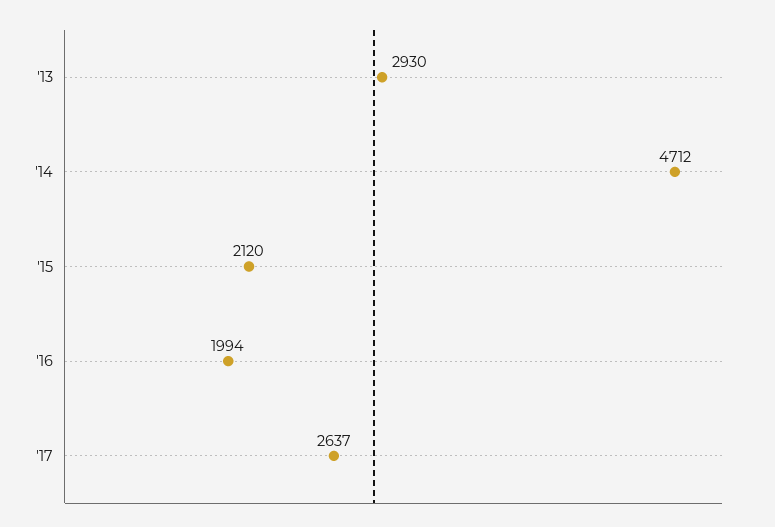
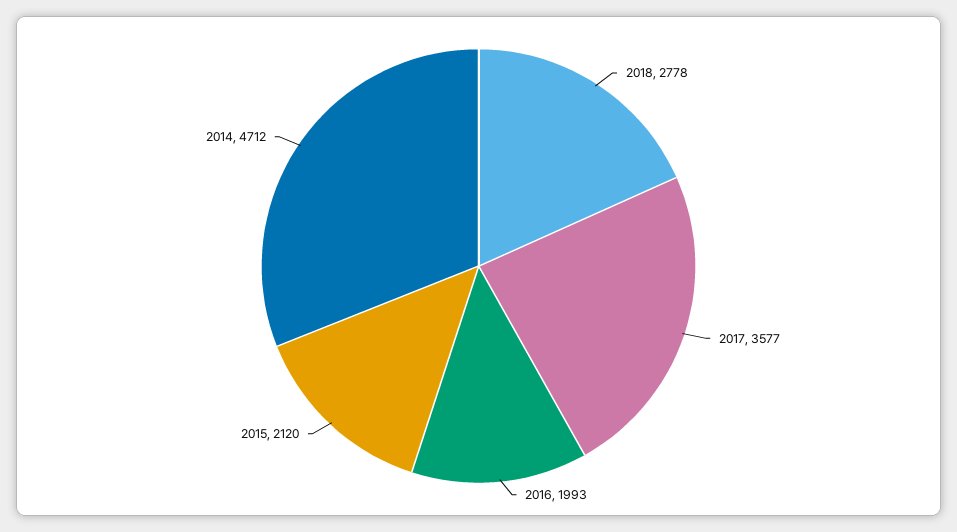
'13: 2930 -> none
'16: 1994 -> 1993
'17: 2637 -> 3577
2018: none -> 2778

